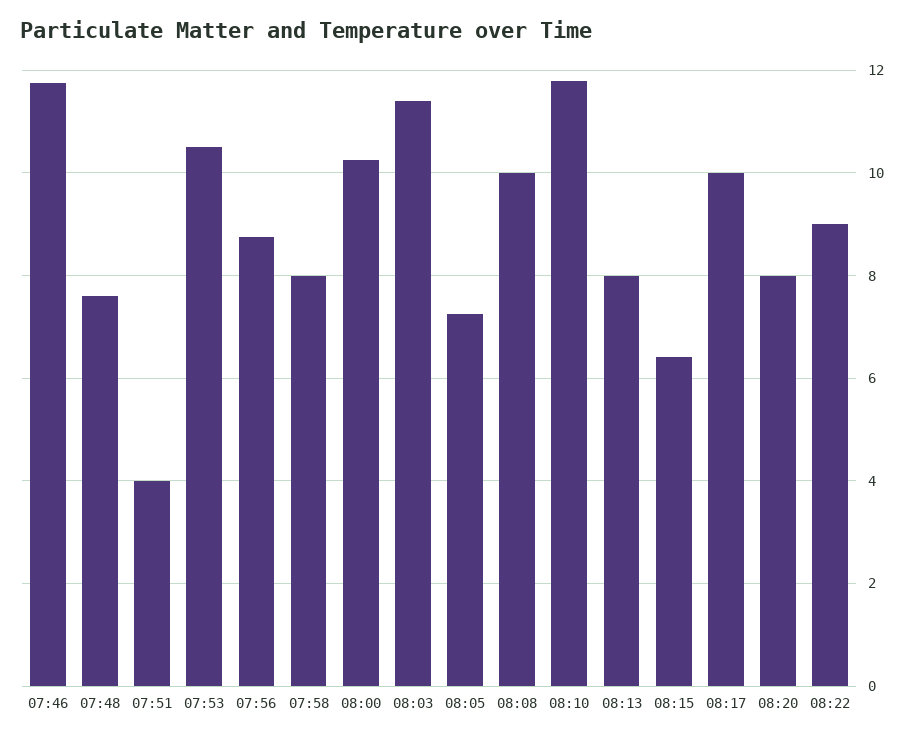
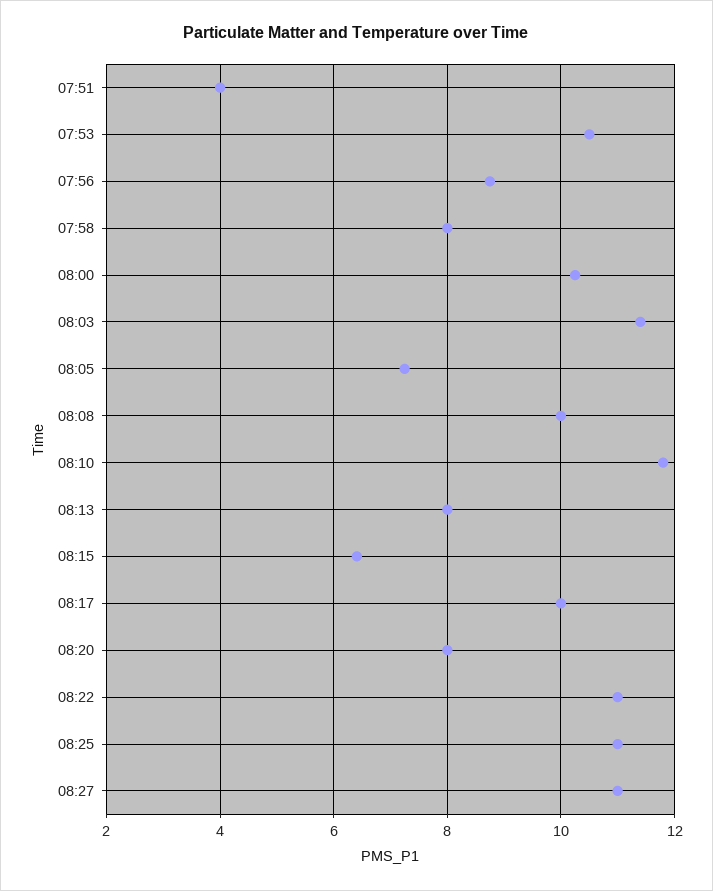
07:46: 11.8 -> none
07:48: 7.6 -> none
08:22: 9 -> 11
08:25: none -> 11
08:27: none -> 11

